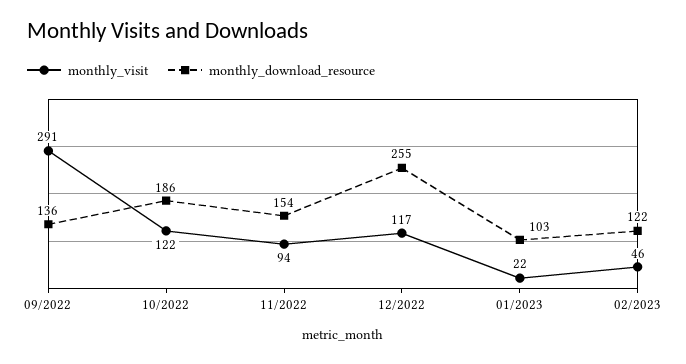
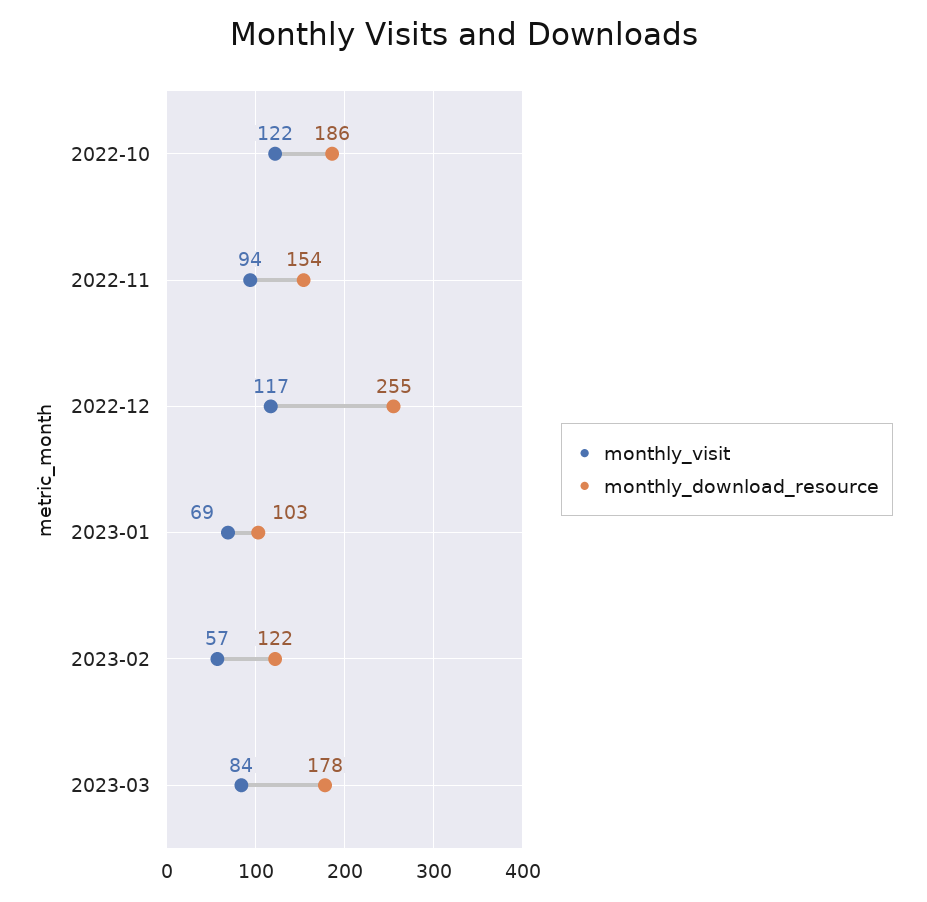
monthly_visit, 09/2022: 291 -> none
monthly_download_resource, 09/2022: 136 -> none
monthly_visit, 01/2023: 22 -> 69
monthly_visit, 02/2023: 46 -> 57
monthly_visit, 2023-03: none -> 84
monthly_download_resource, 2023-03: none -> 178

